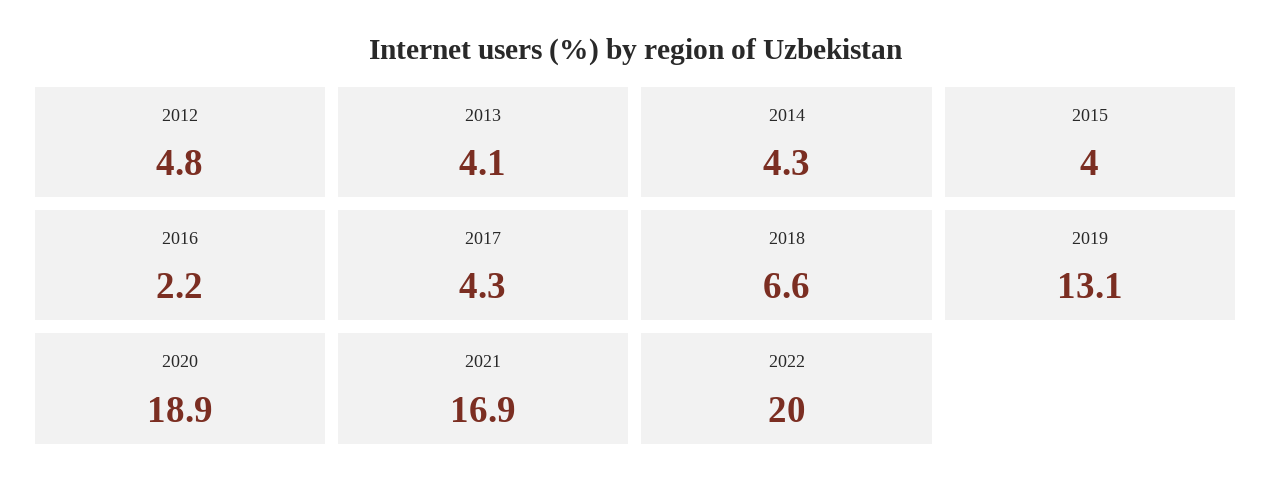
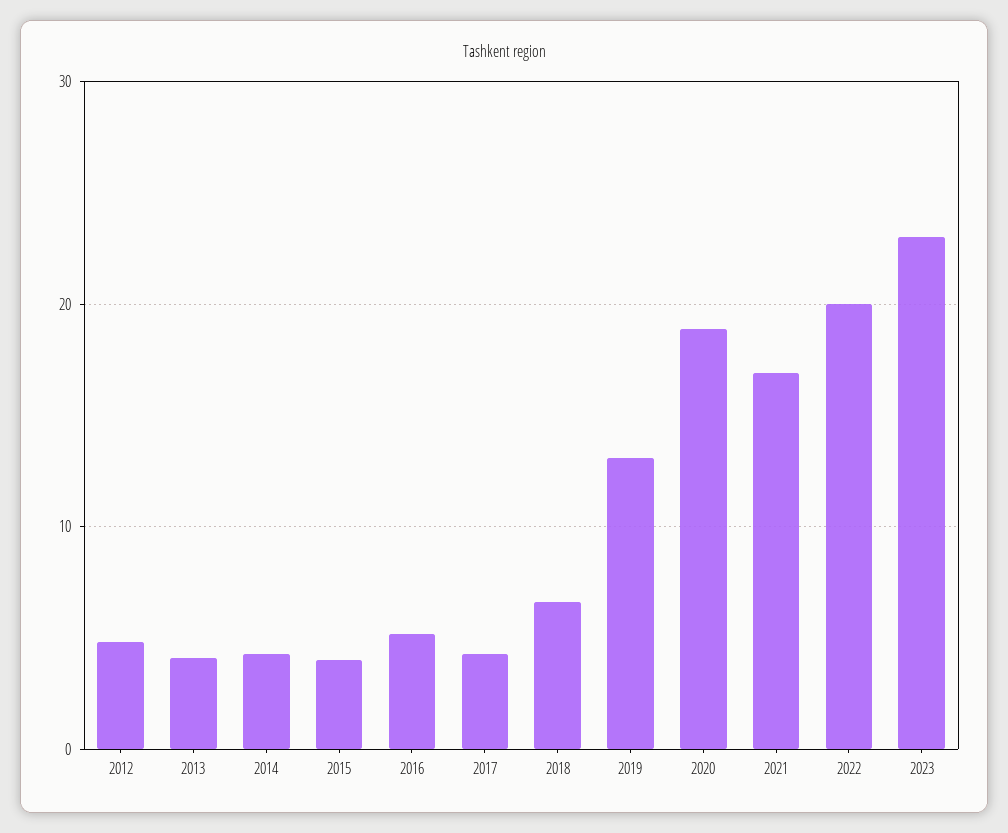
2016: 2.2 -> 5
2023: none -> 23

